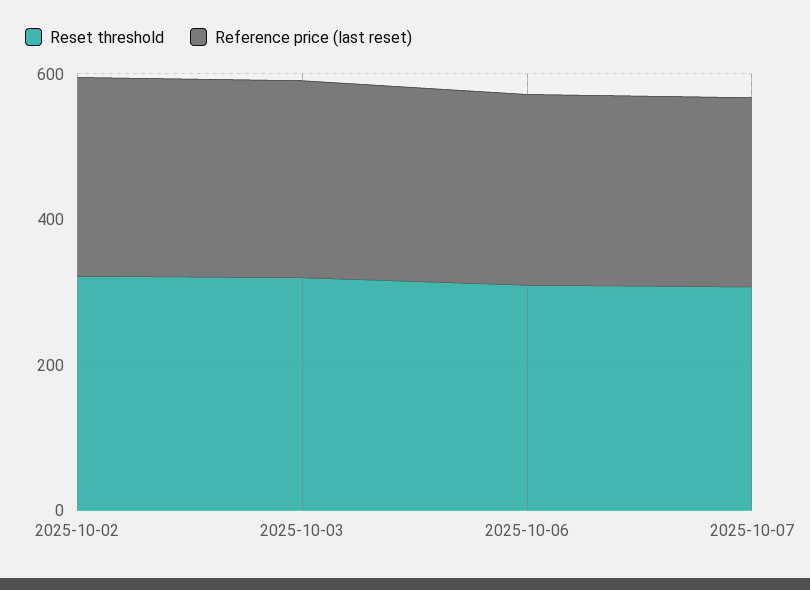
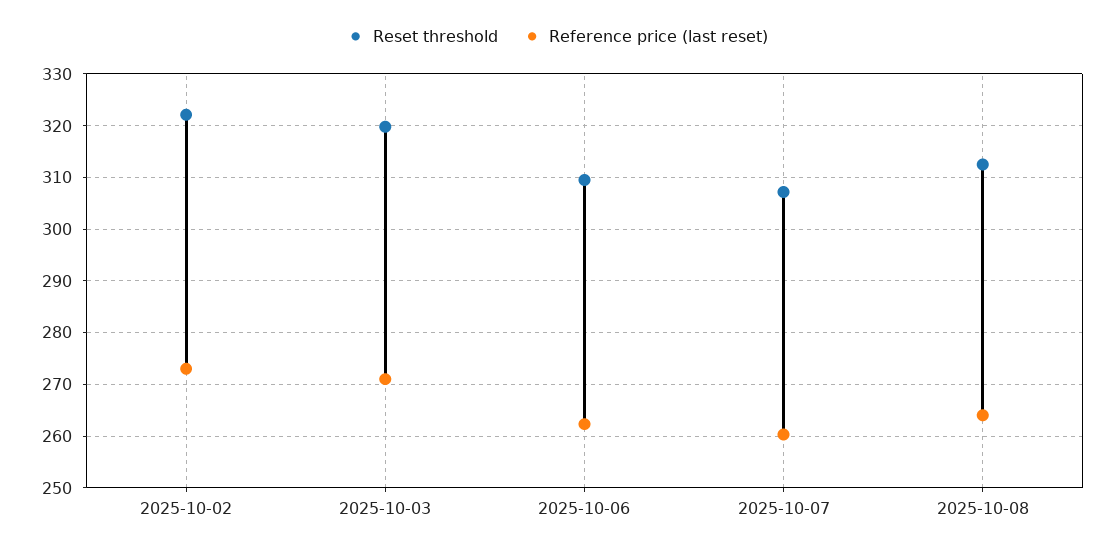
Reset threshold, 2025-10-08: none -> 312
Reference price (last reset), 2025-10-08: none -> 264

